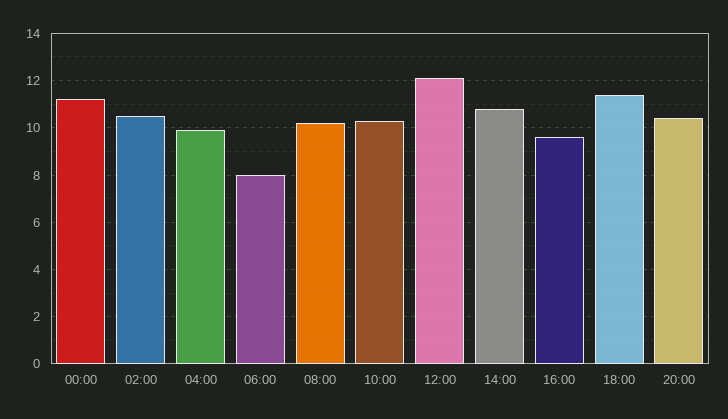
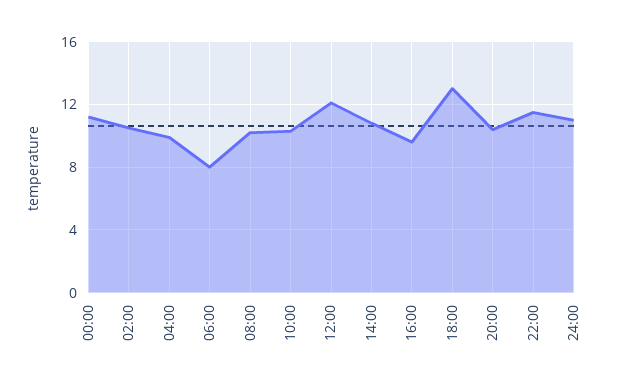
18:00: 11.5 -> 13
22:00: none -> 11.5
24:00: none -> 11

